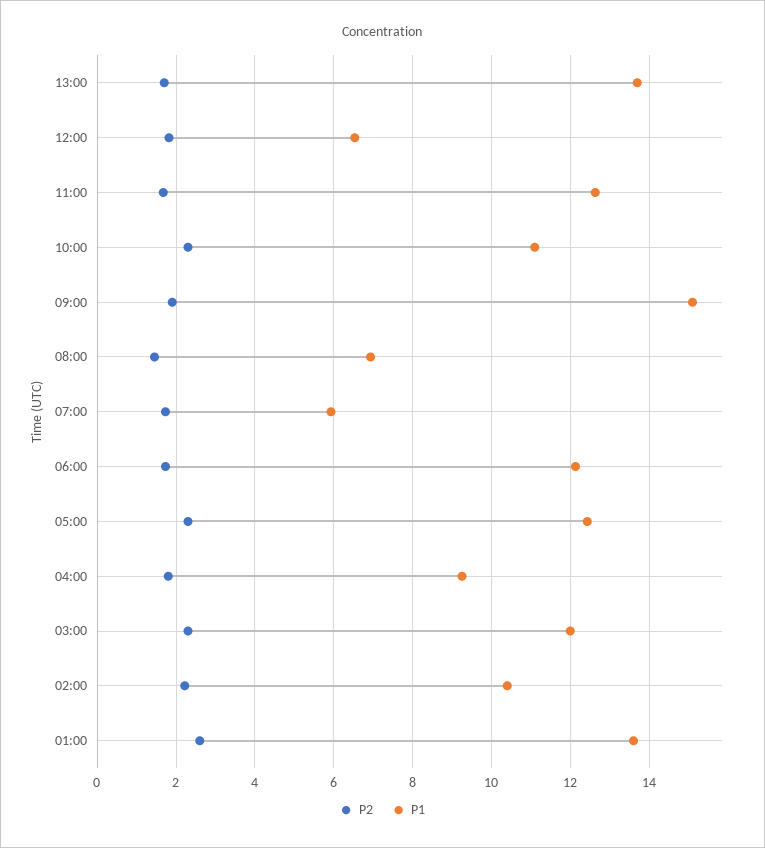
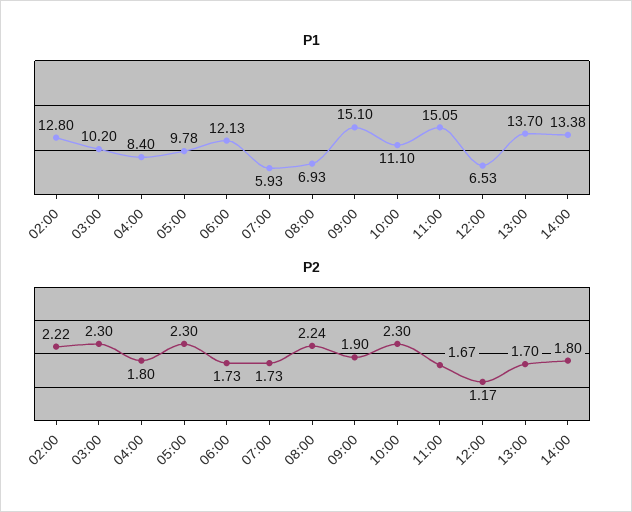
P2, 12:00: 1.8 -> 1.17
P1, 11:00: 12.6 -> 15.05
P2, 08:00: 1.4 -> 2.24
P1, 05:00: 12.4 -> 9.78
P1, 04:00: 9.2 -> 8.4
P1, 03:00: 12 -> 10.2
P1, 02:00: 10.4 -> 12.8
P2, 01:00: 2.6 -> none
P1, 01:00: 13.6 -> none
P1, 14:00: none -> 13.38
P2, 14:00: none -> 1.8

